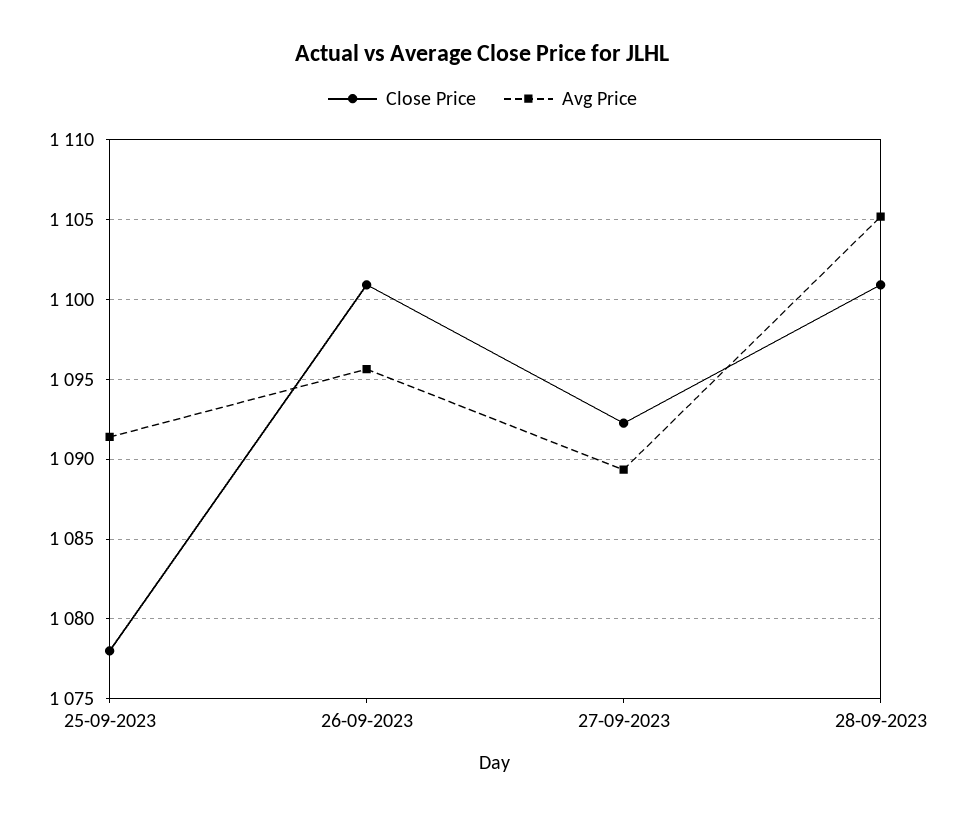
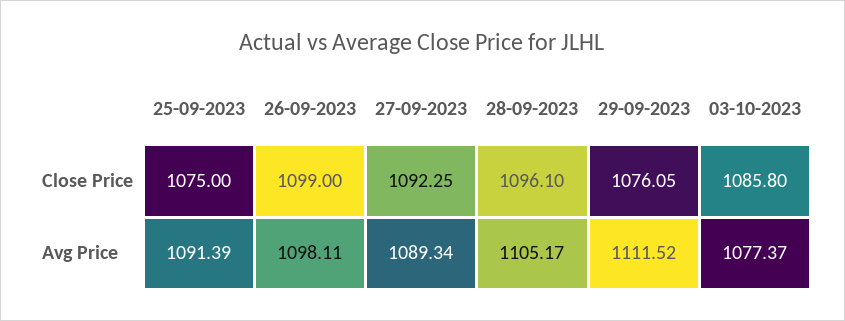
Close Price, 25-09-2023: 1078 -> 1075
Close Price, 26-09-2023: 1101 -> 1099
Avg Price, 26-09-2023: 1095.5 -> 1098.11
Close Price, 28-09-2023: 1101 -> 1096.1
Close Price, 29-09-2023: none -> 1076.05
Close Price, 03-10-2023: none -> 1085.8
Avg Price, 29-09-2023: none -> 1111.52
Avg Price, 03-10-2023: none -> 1077.37

